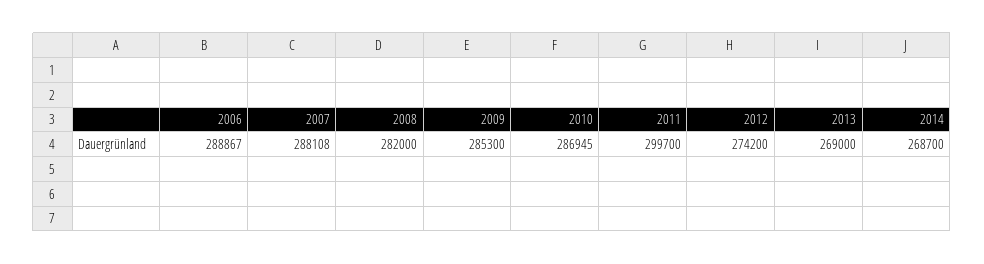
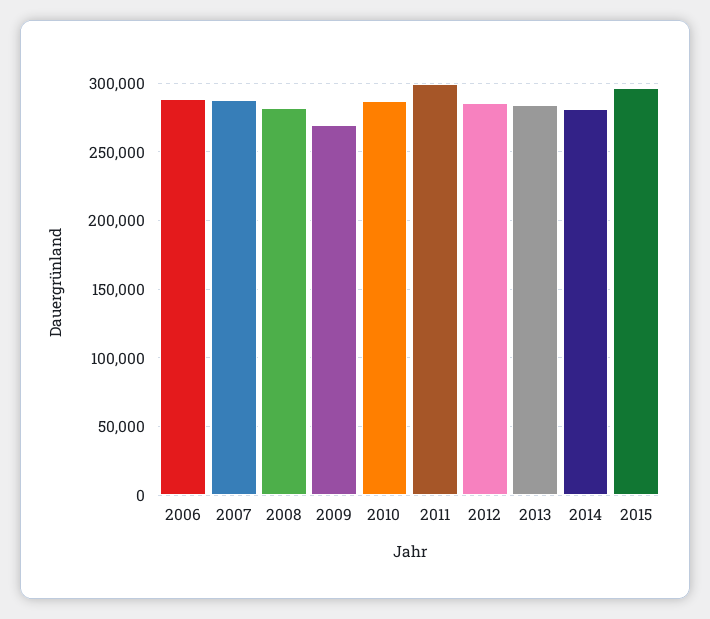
2009: 285300 -> 270000
2012: 274200 -> 285000
2013: 269000 -> 285000
2014: 268700 -> 280000
2015: none -> 295000

